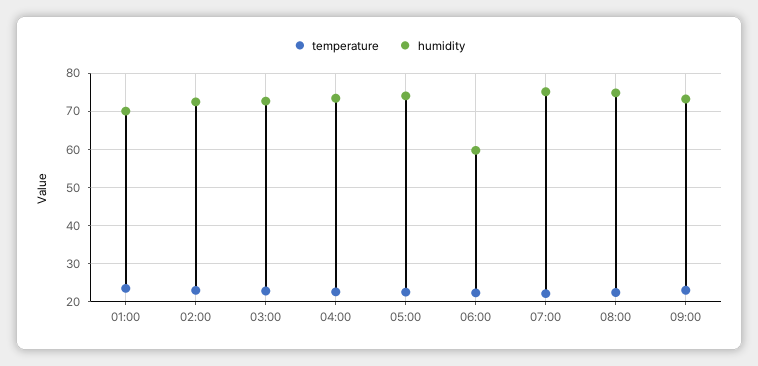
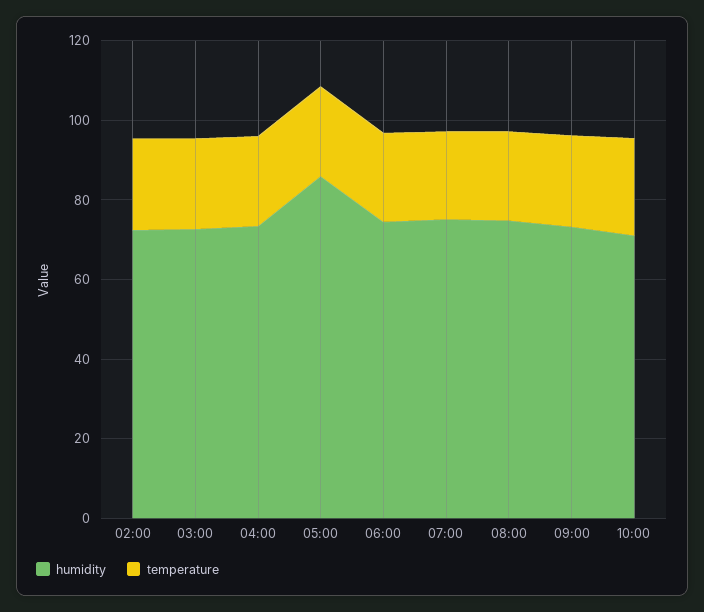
temperature, 01:00: 24 -> none
humidity, 01:00: 70 -> none
humidity, 05:00: 74 -> 85
humidity, 06:00: 60 -> 75
humidity, 10:00: none -> 70
temperature, 10:00: none -> 25

